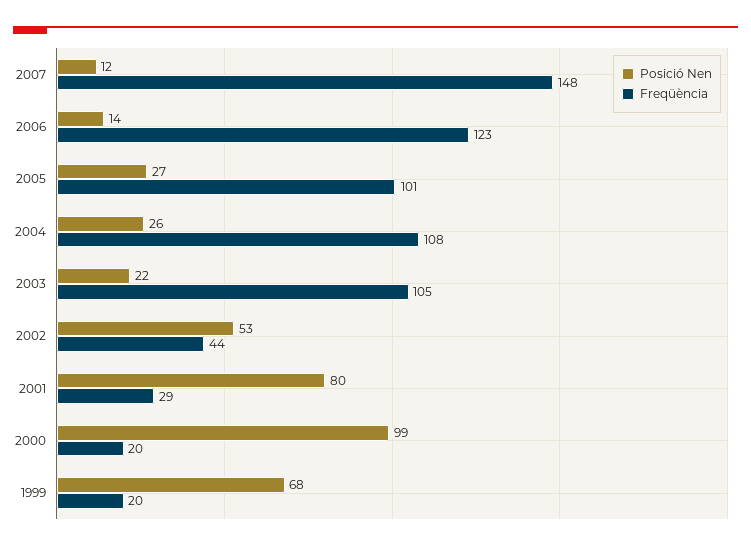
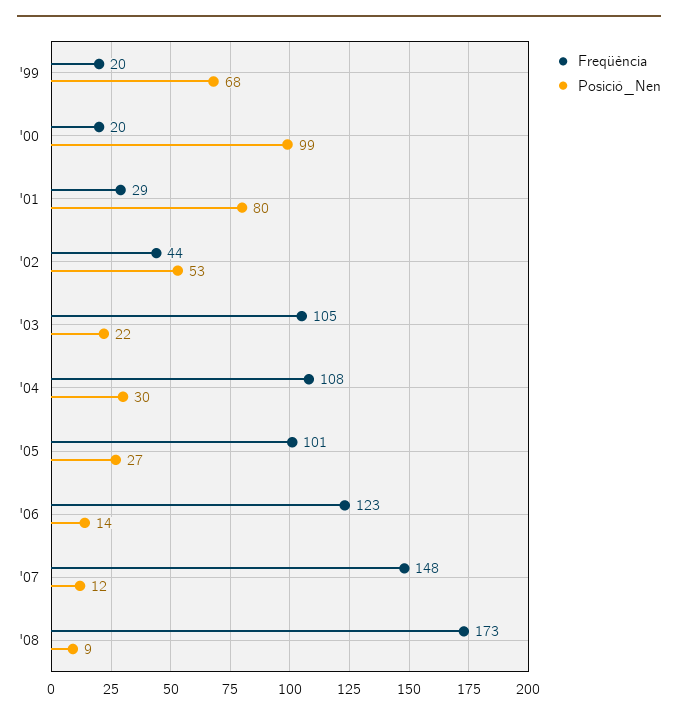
Posició Nen, 2004: 26 -> 30
Freqüència, '08: none -> 173
Posició Nen, '08: none -> 9

